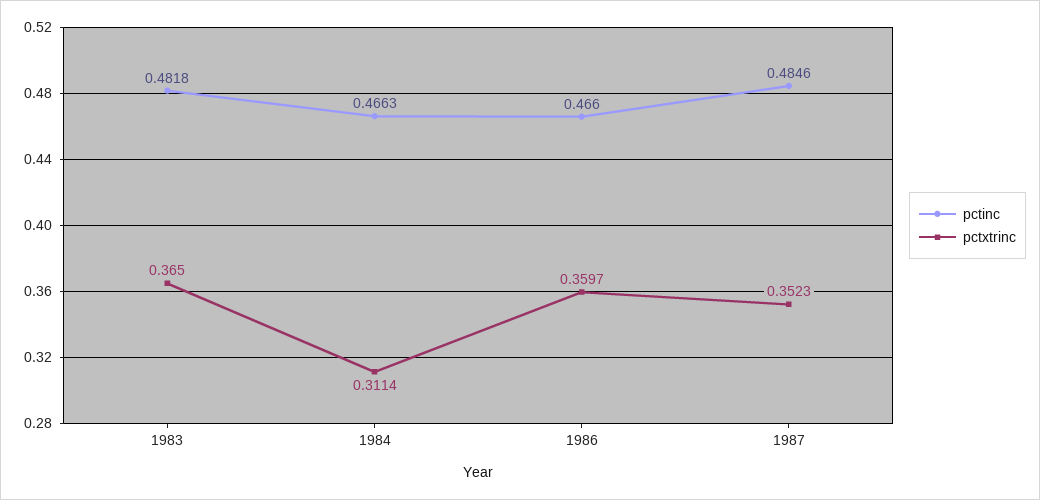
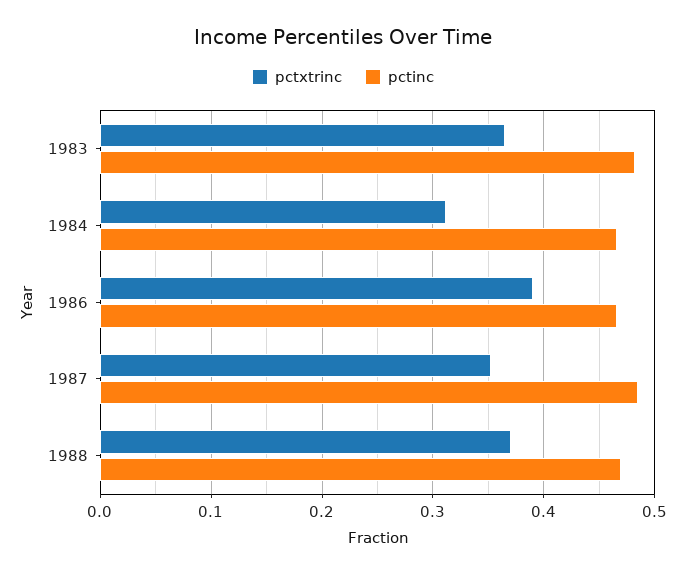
pctxtrinc, 1986: 0.3597 -> 0.39
pctxtrinc, 1988: none -> 0.37
pctinc, 1988: none -> 0.47

